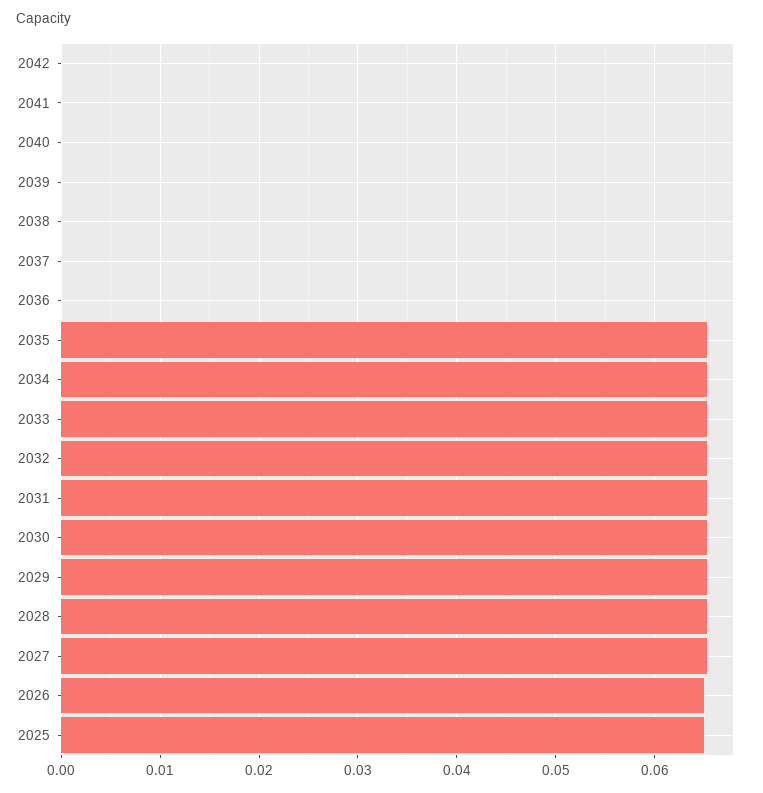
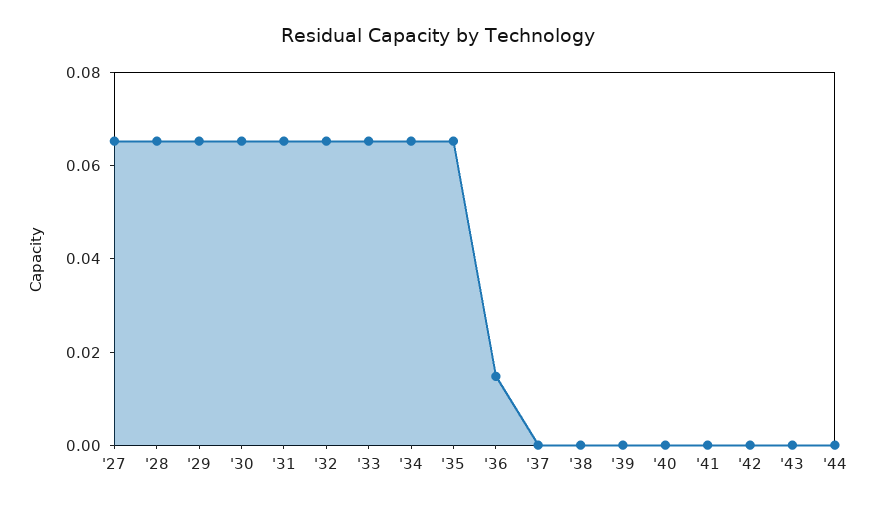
2036: 0 -> 0.015
2026: 0.065 -> none
2025: 0.065 -> none
'43: none -> 0
'44: none -> 0

